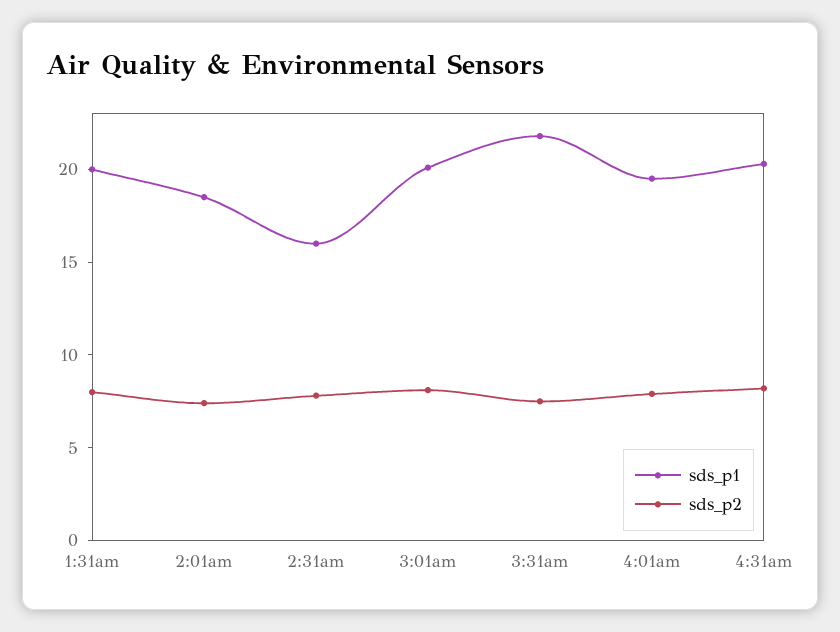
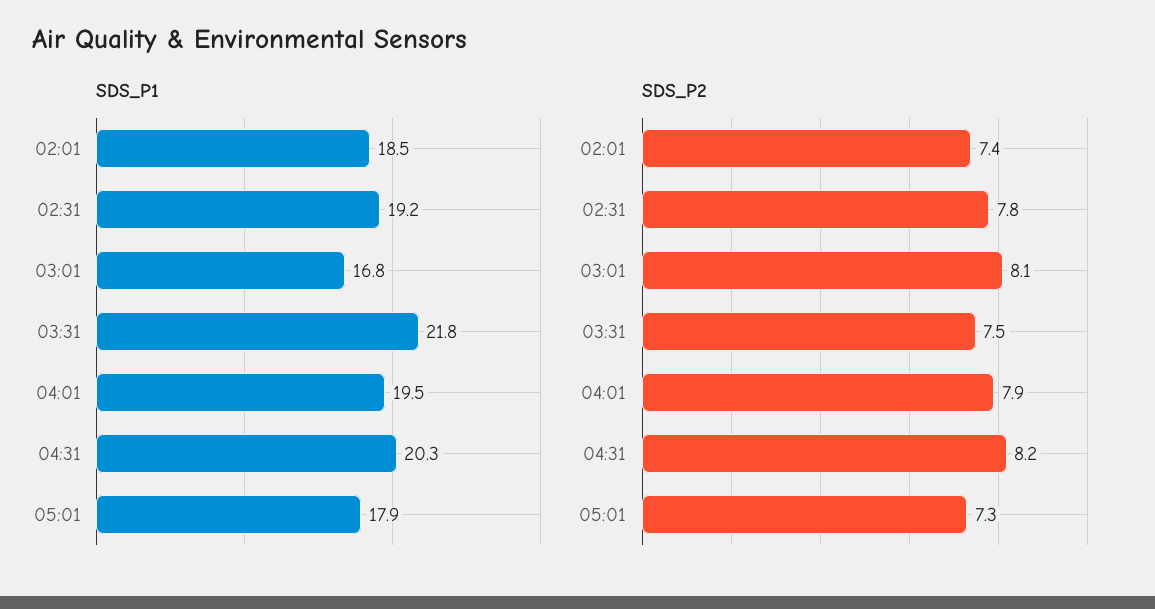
sds_p1, 1:31am: 20 -> none
sds_p2, 1:31am: 8 -> none
sds_p1, 2:31am: 16 -> 19.2
sds_p1, 3:01am: 20 -> 16.8
sds_p1, 05:01: none -> 17.9
sds_p2, 05:01: none -> 7.3

